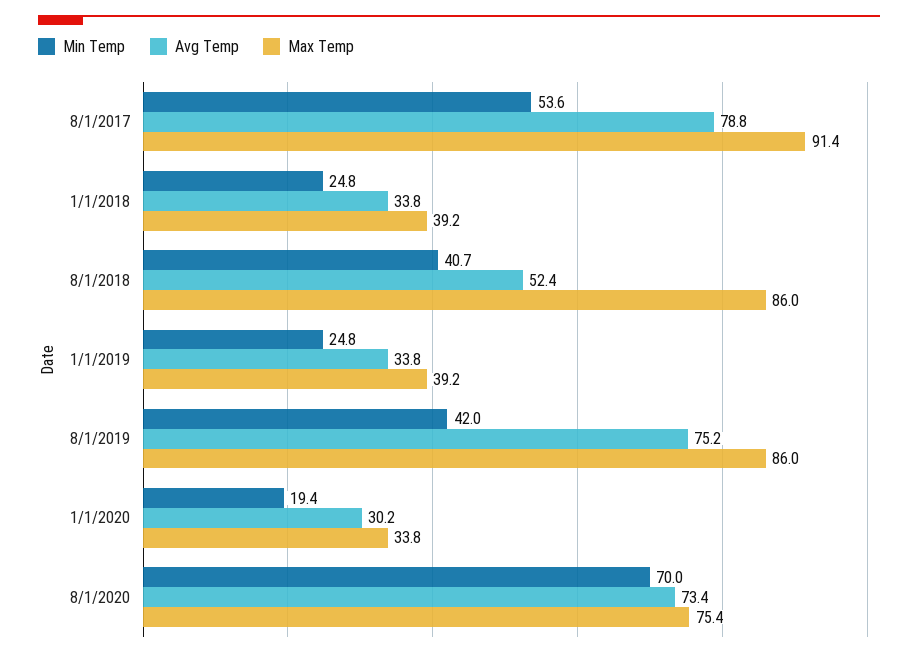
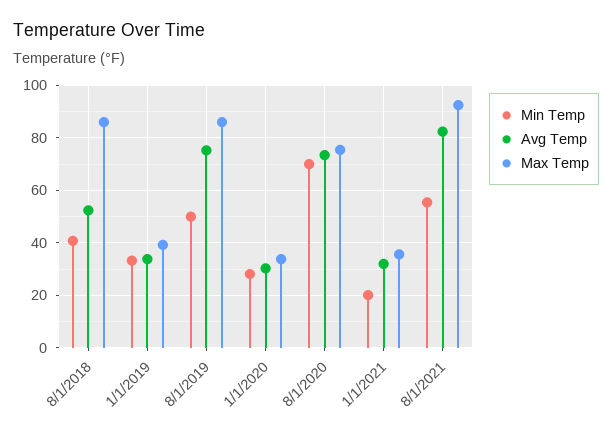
Min Temp, 8/1/2017: 53.6 -> none
Avg Temp, 8/1/2017: 78.8 -> none
Max Temp, 8/1/2017: 91.4 -> none
Min Temp, 1/1/2018: 24.8 -> none
Avg Temp, 1/1/2018: 33.8 -> none
Max Temp, 1/1/2018: 39.2 -> none
Min Temp, 1/1/2019: 24.8 -> 32.5
Min Temp, 8/1/2019: 42 -> 50
Min Temp, 1/1/2020: 19.4 -> 27.5
Min Temp, 1/1/2021: none -> 20
Avg Temp, 1/1/2021: none -> 32.5
Max Temp, 1/1/2021: none -> 35
Min Temp, 8/1/2021: none -> 55
Avg Temp, 8/1/2021: none -> 82.5
Max Temp, 8/1/2021: none -> 92.5

